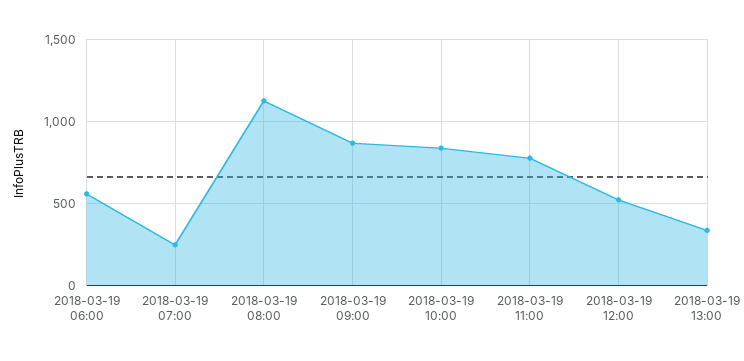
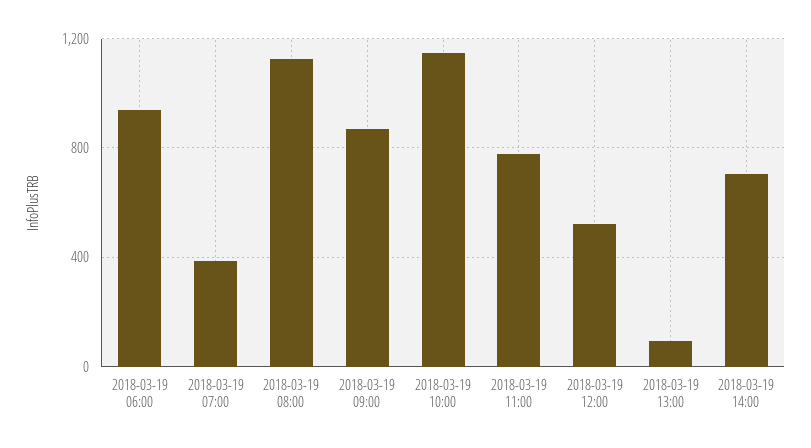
2018-03-19 06:00: 550 -> 950
2018-03-19 07:00: 250 -> 400
2018-03-19 10:00: 850 -> 1150
2018-03-19 13:00: 350 -> 100
2018-03-19 14:00: none -> 700

